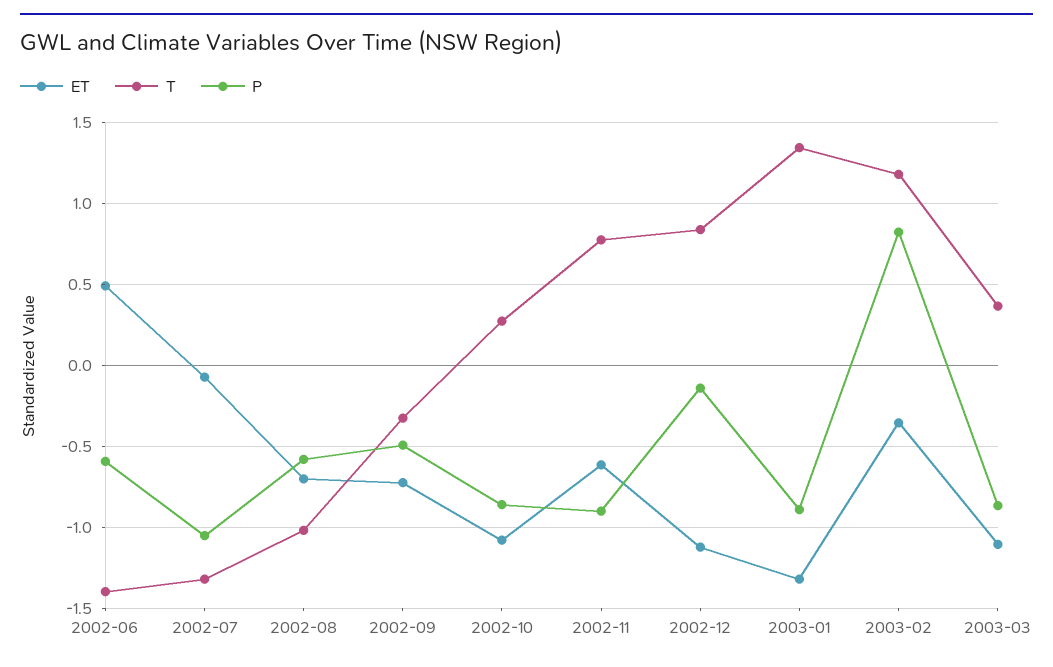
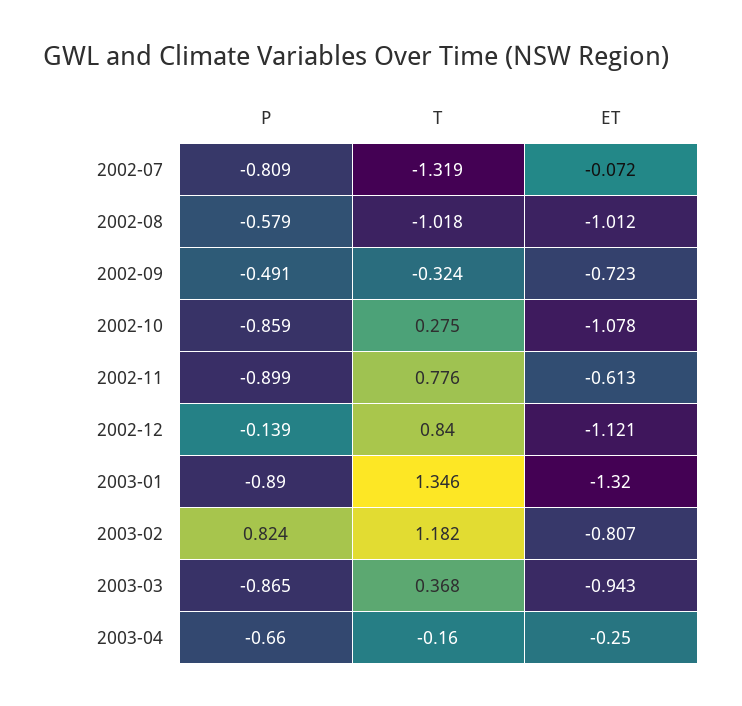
ET, 2002-06: 0.5 -> none
T, 2002-06: -1.4 -> none
P, 2002-06: -0.6 -> none
P, 2002-07: -1.05 -> -0.809
ET, 2002-08: -0.7 -> -1.012
ET, 2003-02: -0.35 -> -0.807
ET, 2003-03: -1.1 -> -0.943
P, 2003-04: none -> -0.66
T, 2003-04: none -> -0.16
ET, 2003-04: none -> -0.25

